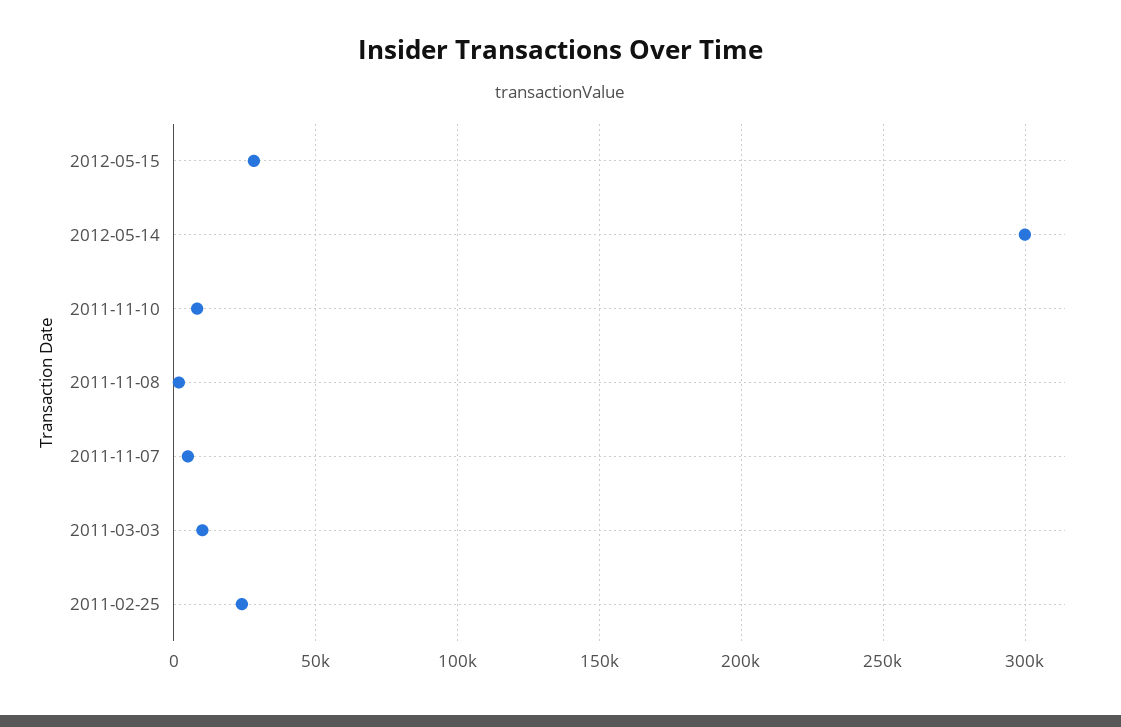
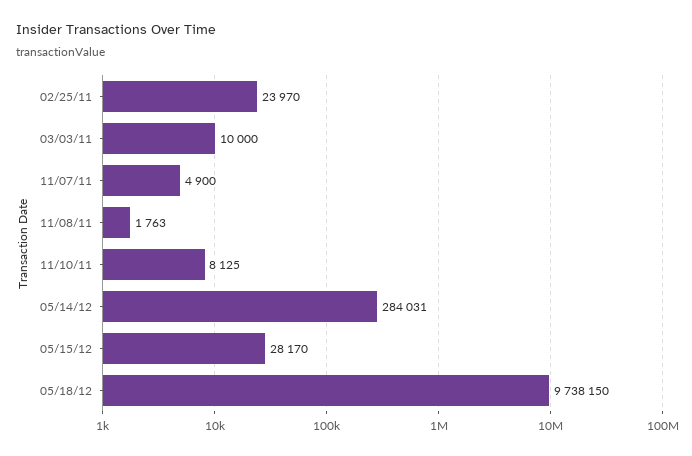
2012-05-14: 300000 -> 284031
05/18/12: none -> 9738150

